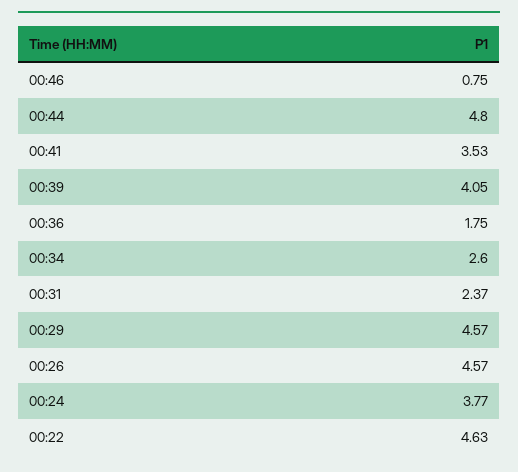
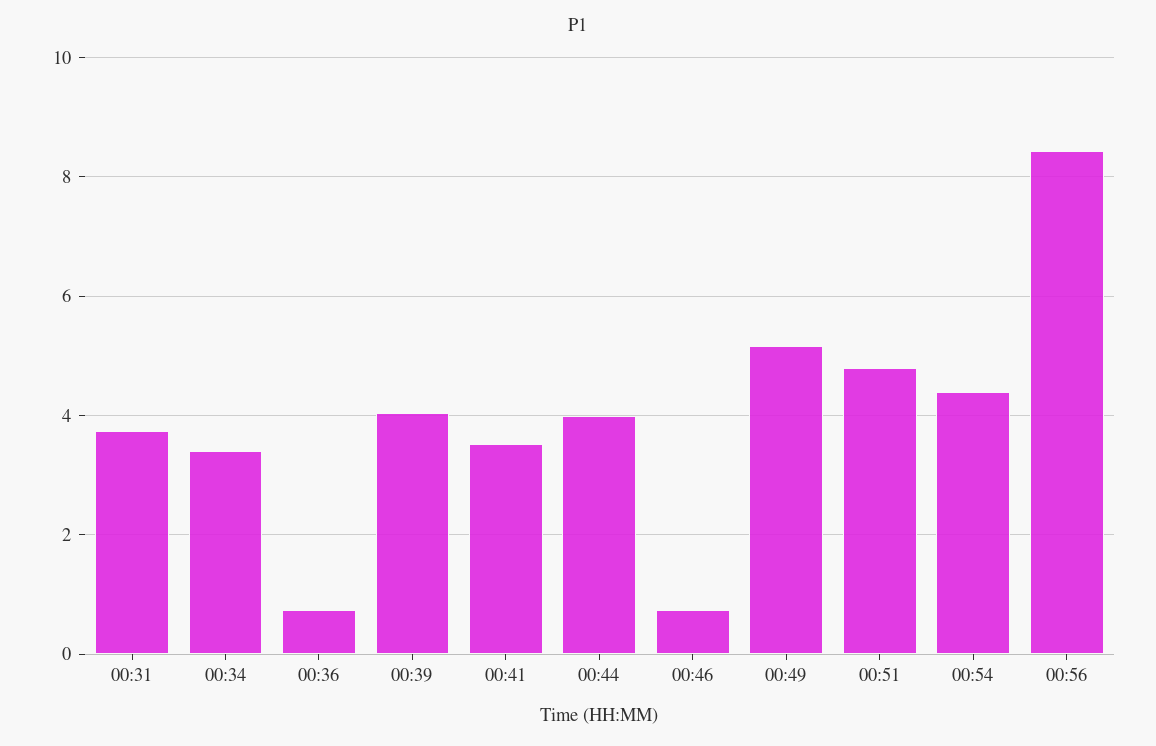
00:44: 4.8 -> 4
00:36: 1.75 -> 0.8
00:34: 2.6 -> 3.4
00:31: 2.37 -> 3.8
00:29: 4.57 -> none
00:26: 4.57 -> none
00:24: 3.77 -> none
00:22: 4.63 -> none
00:49: none -> 5.2
00:51: none -> 4.8
00:54: none -> 4.4
00:56: none -> 8.4

